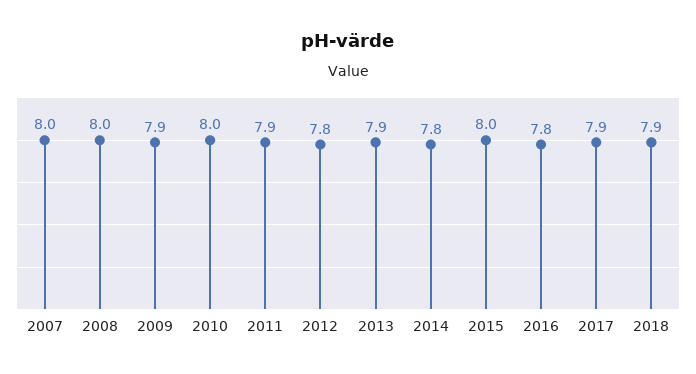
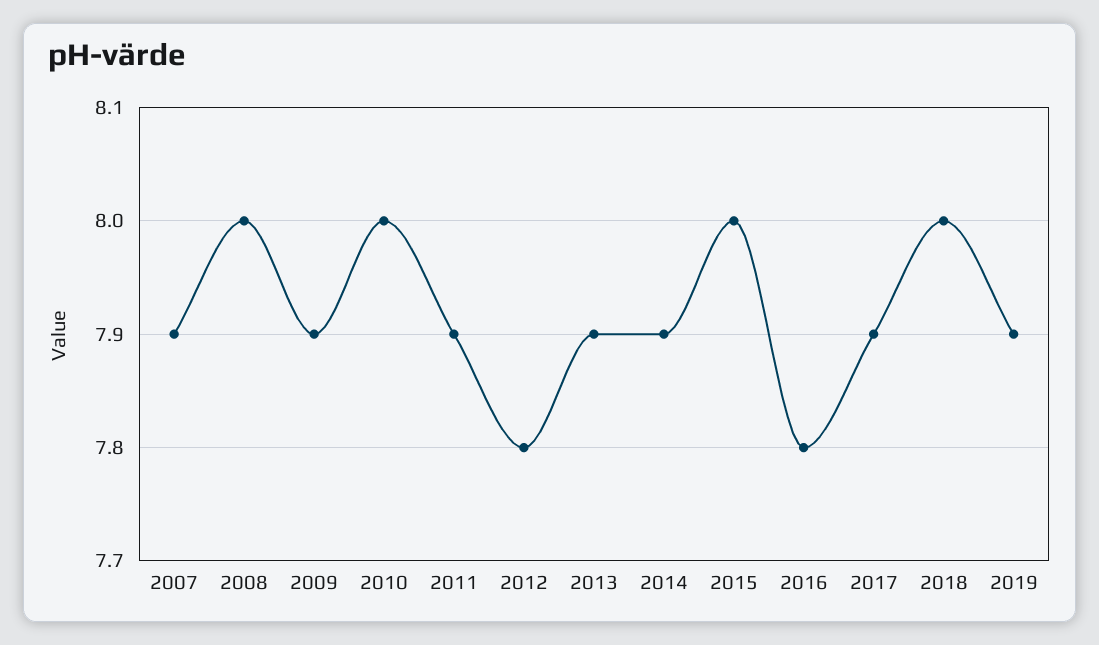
2007: 8 -> 7.9
2014: 7.8 -> 7.9
2018: 7.9 -> 8
2019: none -> 7.9

